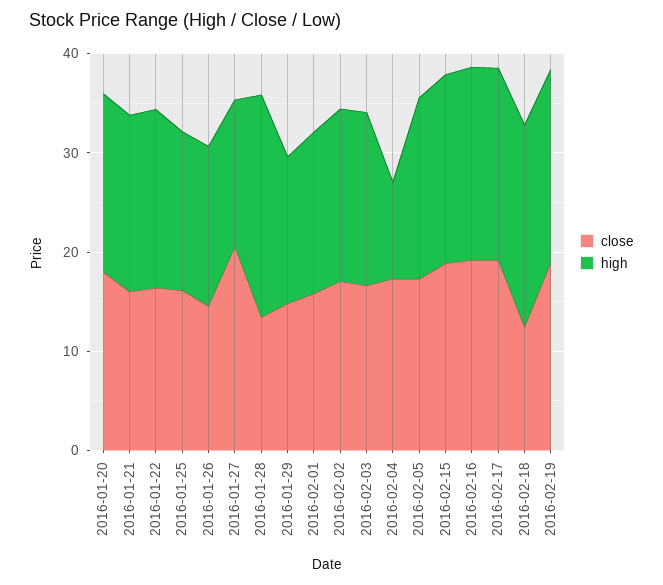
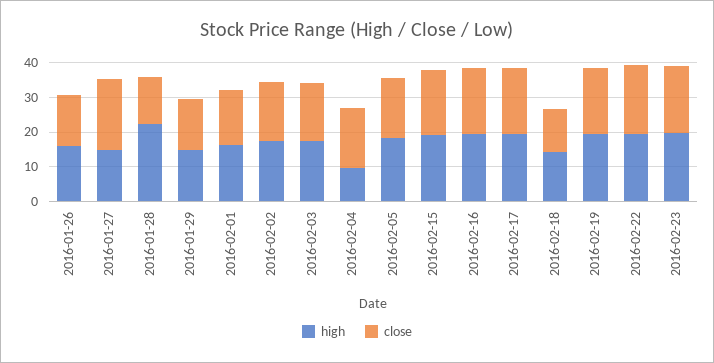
close, 2016-01-20: 18 -> none
high, 2016-01-20: 18 -> none
close, 2016-01-21: 16 -> none
high, 2016-01-21: 18 -> none
close, 2016-01-22: 16 -> none
high, 2016-01-22: 18 -> none
close, 2016-01-25: 16 -> none
high, 2016-01-25: 16 -> none
high, 2016-02-18: 20 -> 15
high, 2016-02-22: none -> 20
close, 2016-02-22: none -> 20
high, 2016-02-23: none -> 20
close, 2016-02-23: none -> 20

